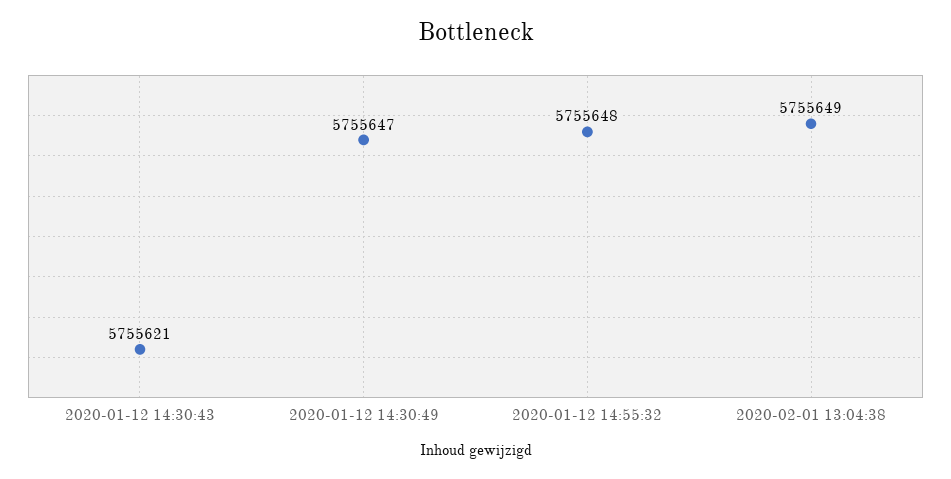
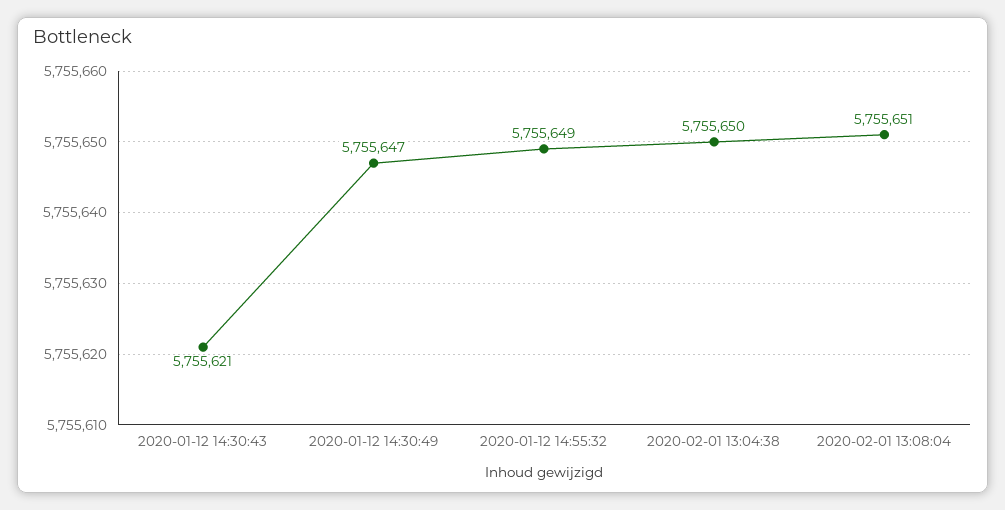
2020-01-12 14:55:32: 5755648 -> 5755649
2020-02-01 13:04:38: 5755649 -> 5755650
2020-02-01 13:08:04: none -> 5755651

